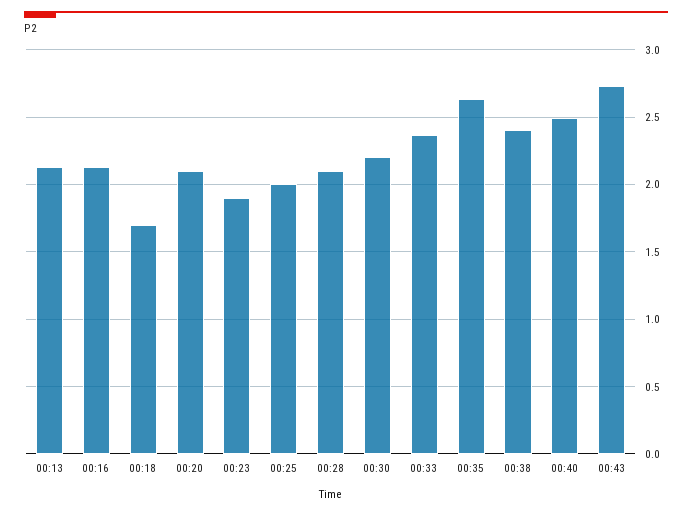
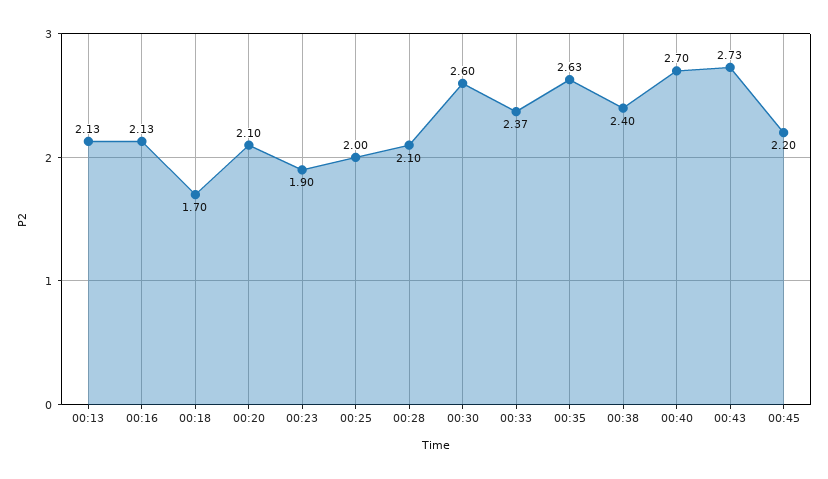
00:30: 2.2 -> 2.6
00:40: 2.5 -> 2.7
00:45: none -> 2.2

